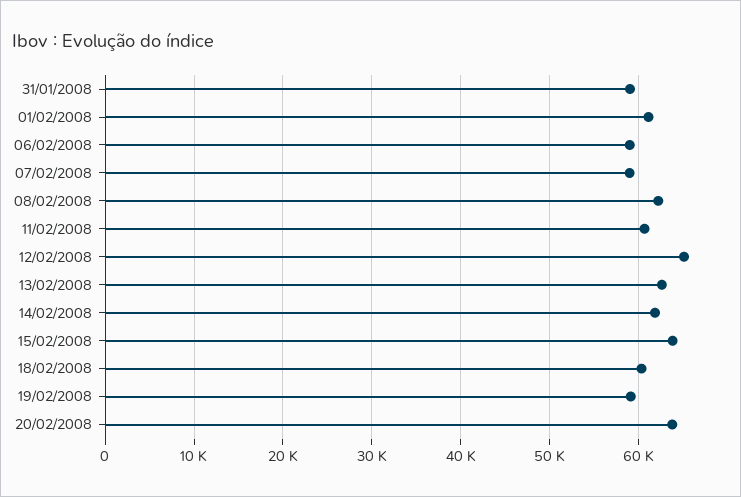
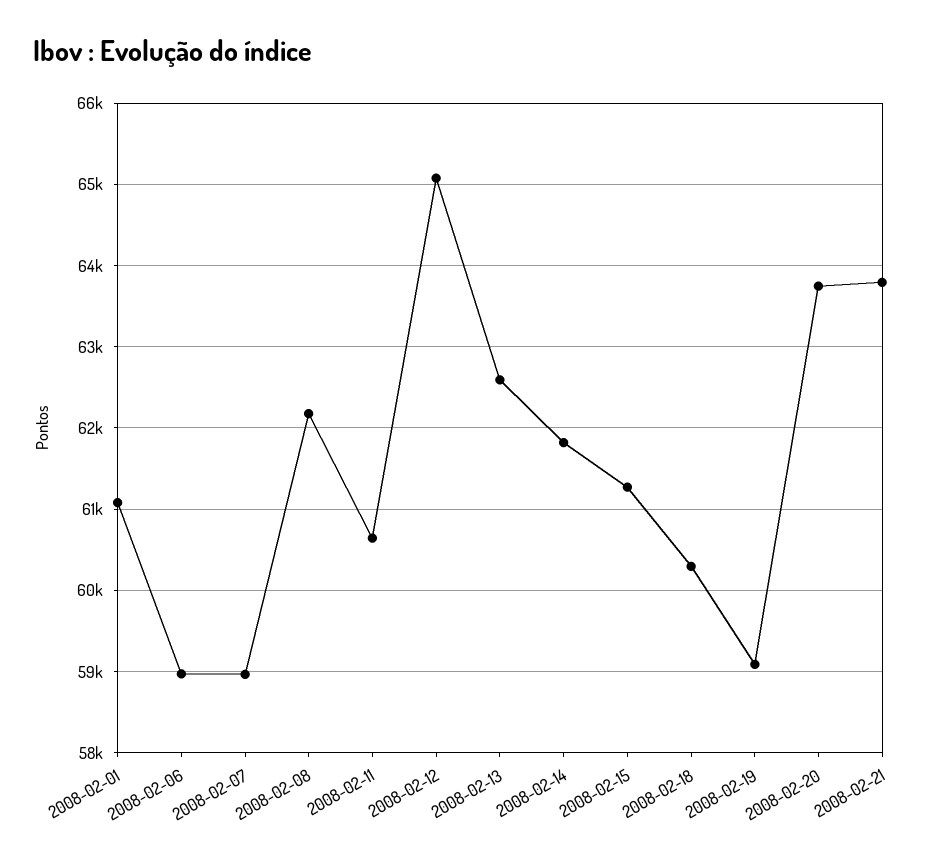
31/01/2008: 59000 -> none
15/02/2008: 64000 -> 61300
2008-02-21: none -> 63800

